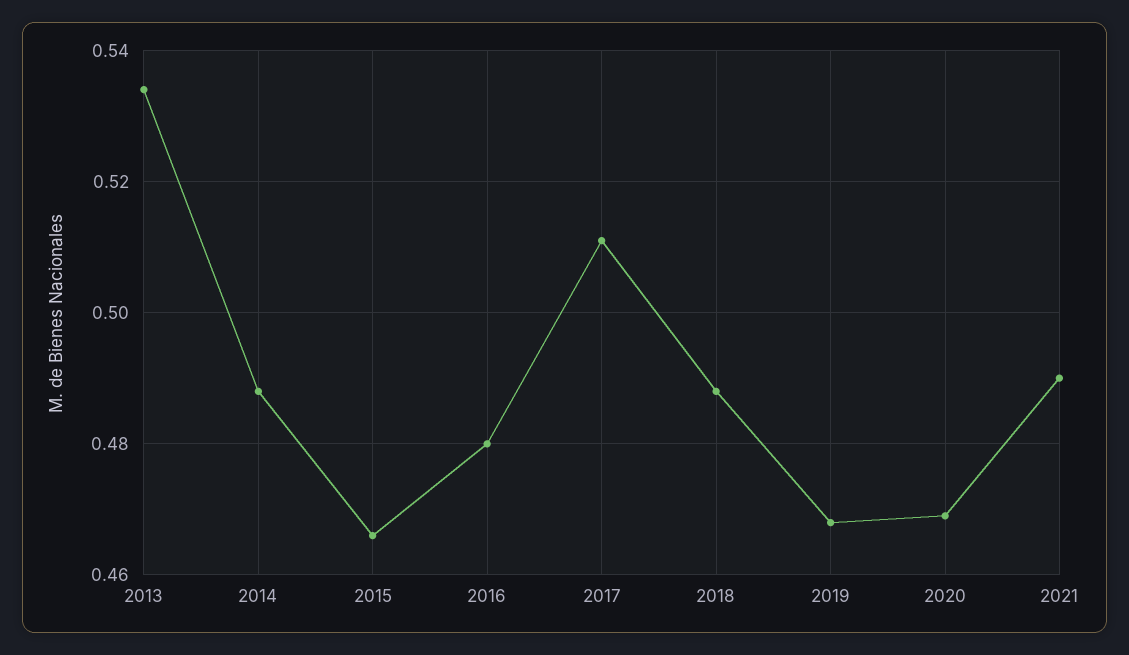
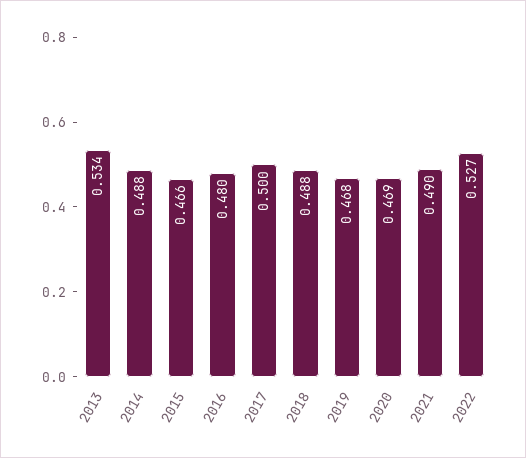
2017: 0.51 -> 0.5
2022: none -> 0.527

